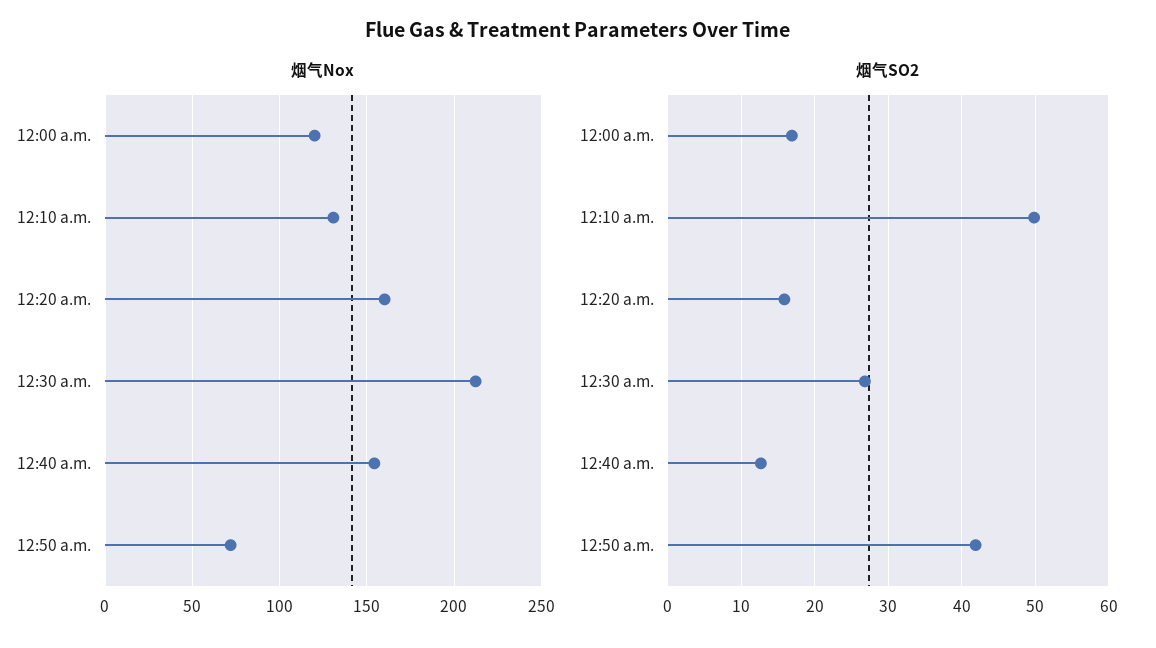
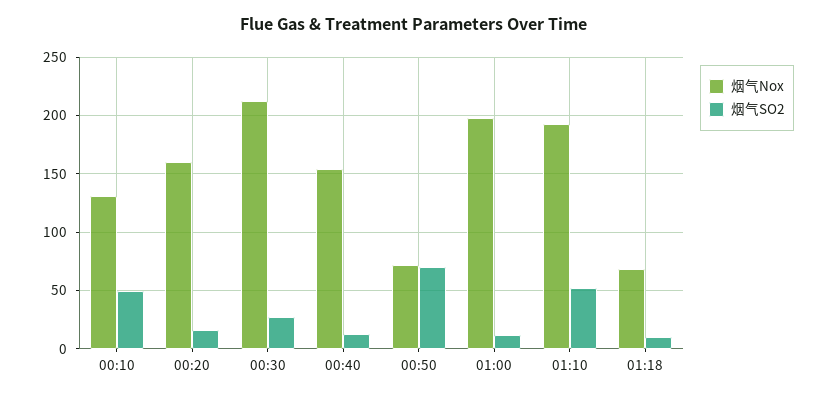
烟气Nox, 12:00 a.m.: 120 -> none
烟气SO2, 12:00 a.m.: 17 -> none
烟气SO2, 12:50 a.m.: 42 -> 70
烟气Nox, 01:00: none -> 200
烟气SO2, 01:00: none -> 10
烟气Nox, 01:10: none -> 190
烟气SO2, 01:10: none -> 50
烟气Nox, 01:18: none -> 70
烟气SO2, 01:18: none -> 10

